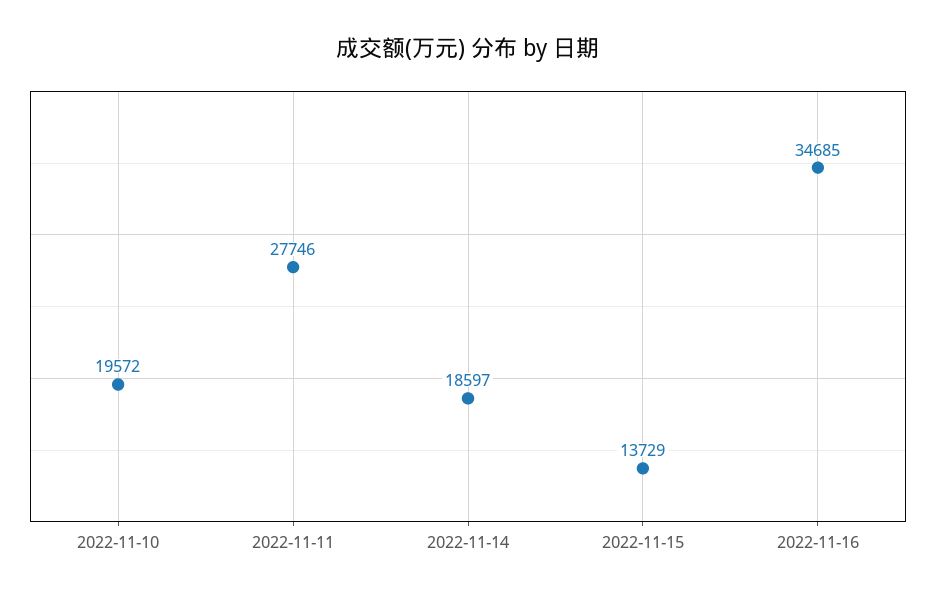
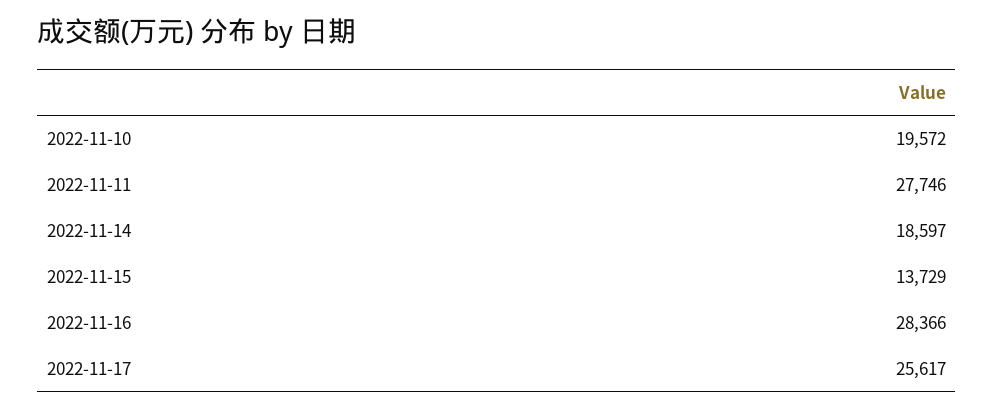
2022-11-16: 34685 -> 28366
2022-11-17: none -> 25617

